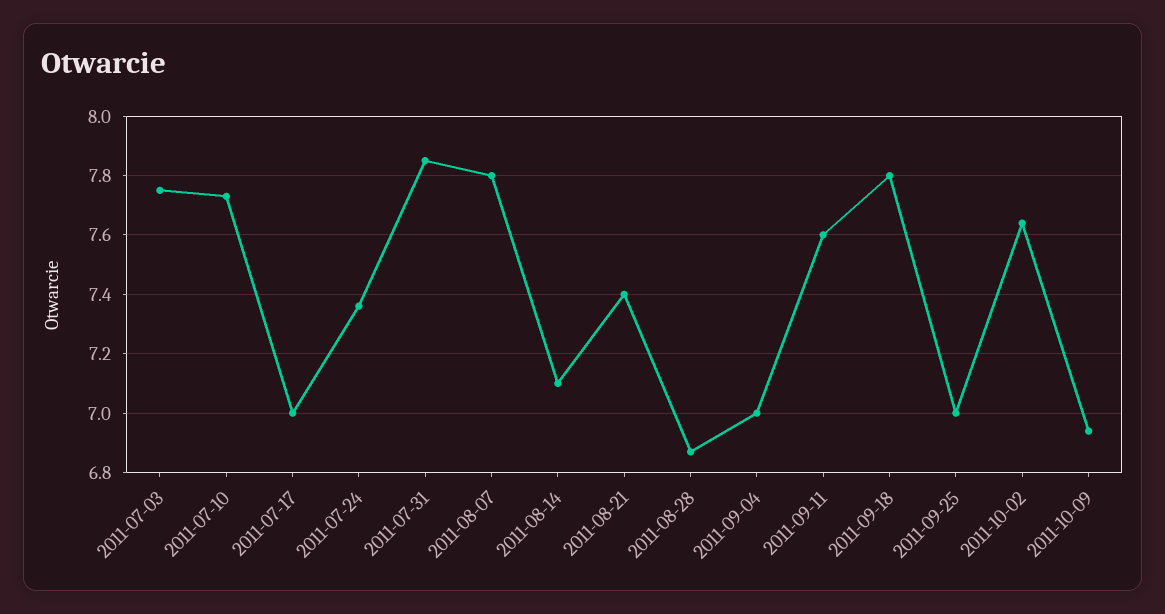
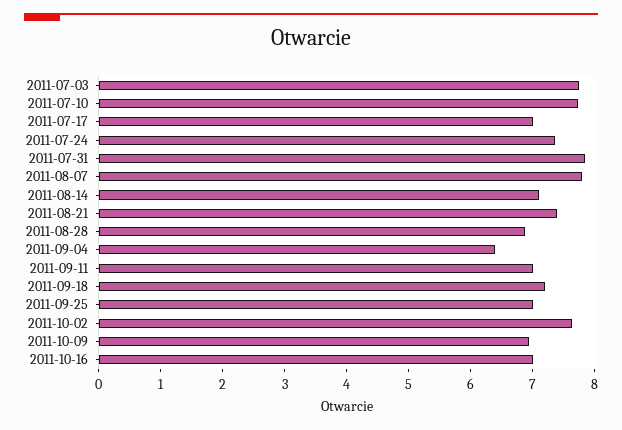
2011-09-04: 7 -> 6.4
2011-09-11: 7.6 -> 7
2011-09-18: 7.8 -> 7.2
2011-10-16: none -> 7

